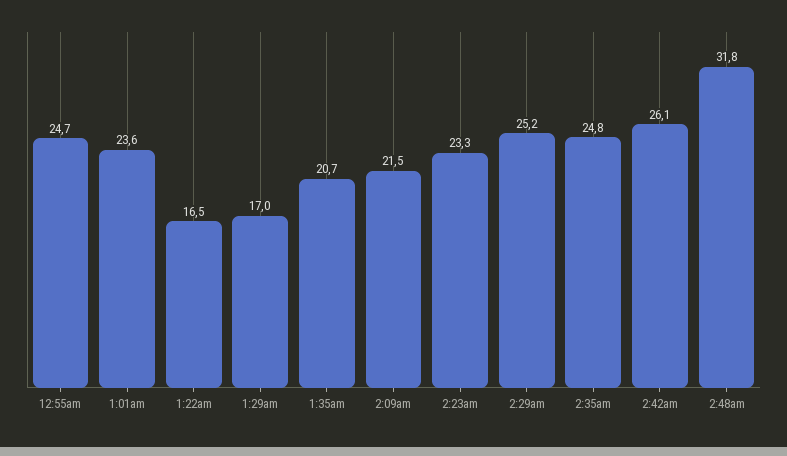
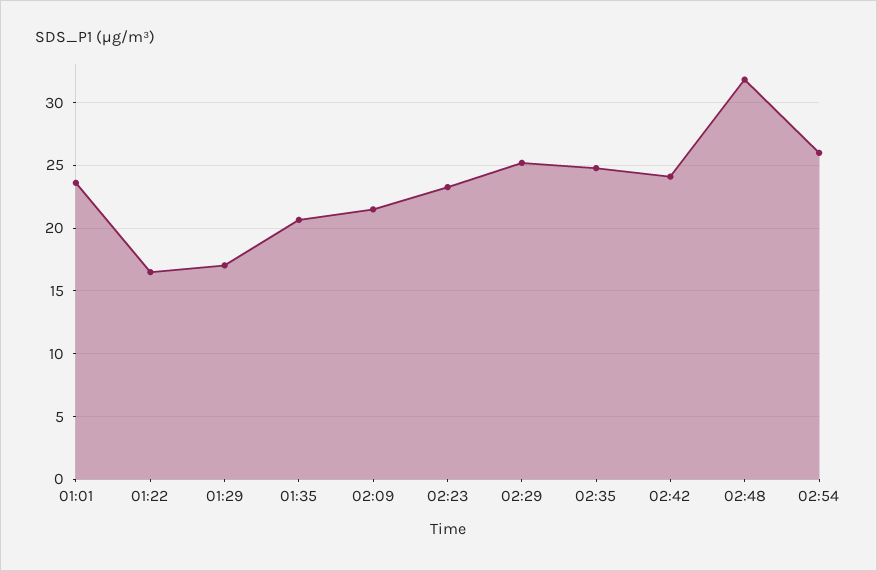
12:55am: 24.7 -> none
2:42am: 26.1 -> 24
02:54: none -> 26

